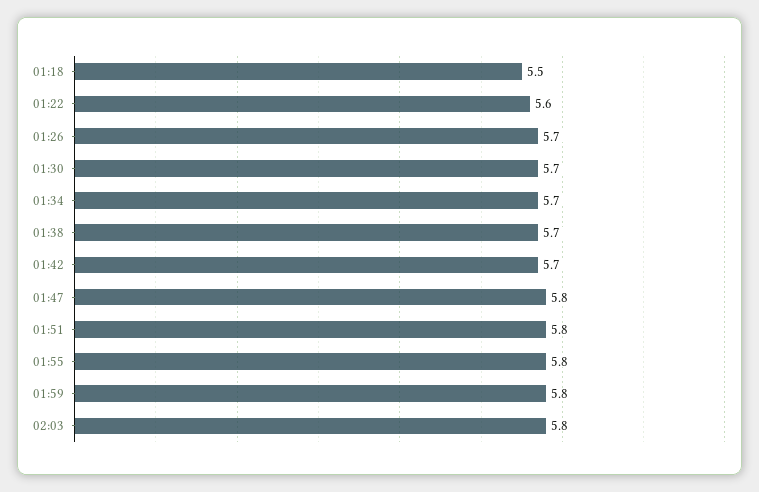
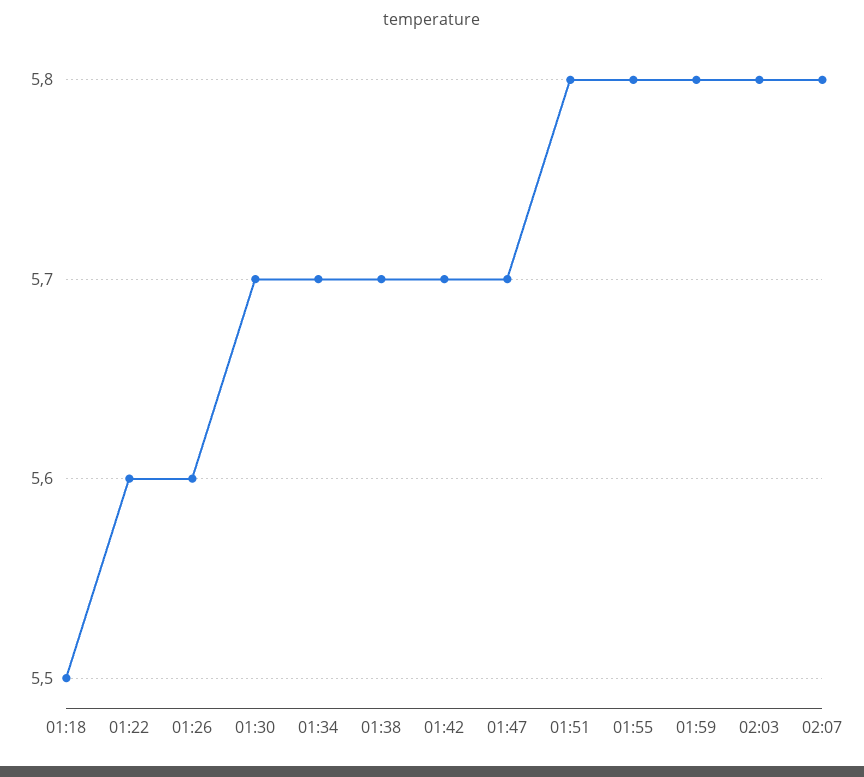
01:26: 5.7 -> 5.6
01:47: 5.8 -> 5.7
02:07: none -> 5.8

